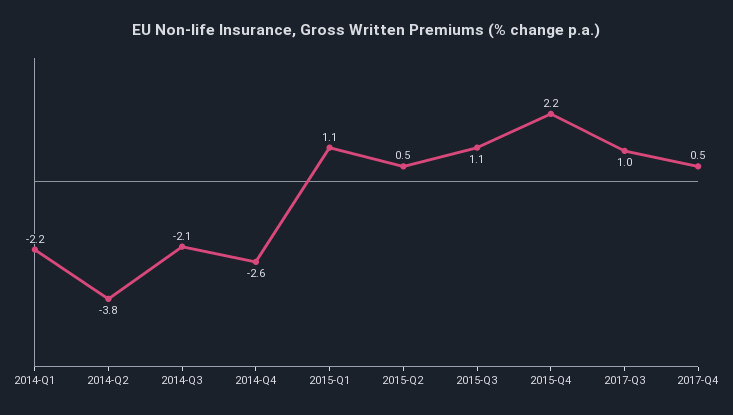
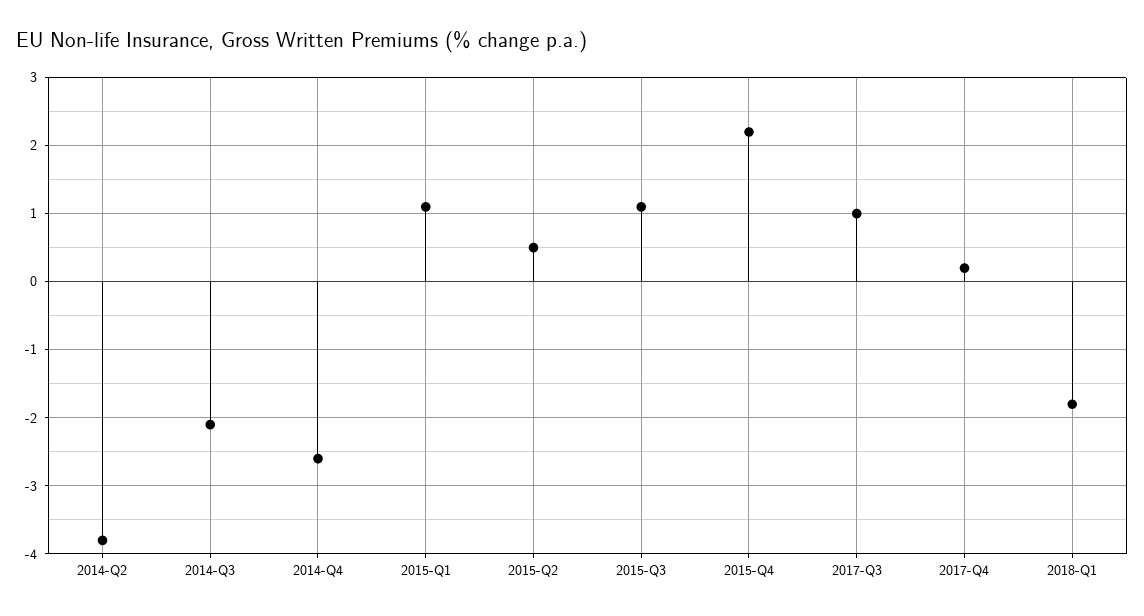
2014-Q1: -2.2 -> none
2017-Q4: 0.5 -> 0.2
2018-Q1: none -> -1.8

